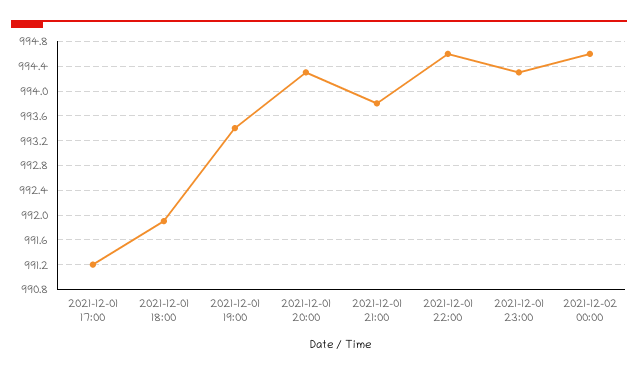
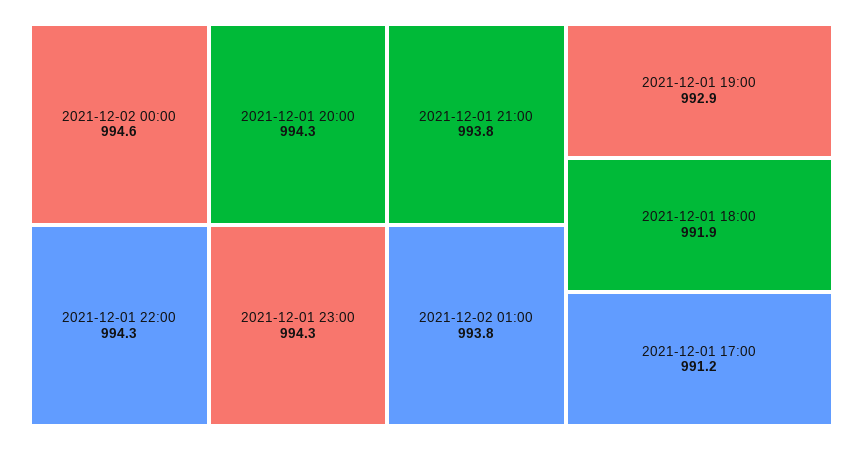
2021-12-01 19:00: 993.4 -> 992.9
2021-12-01 22:00: 994.6 -> 994.3
2021-12-02 01:00: none -> 993.8

